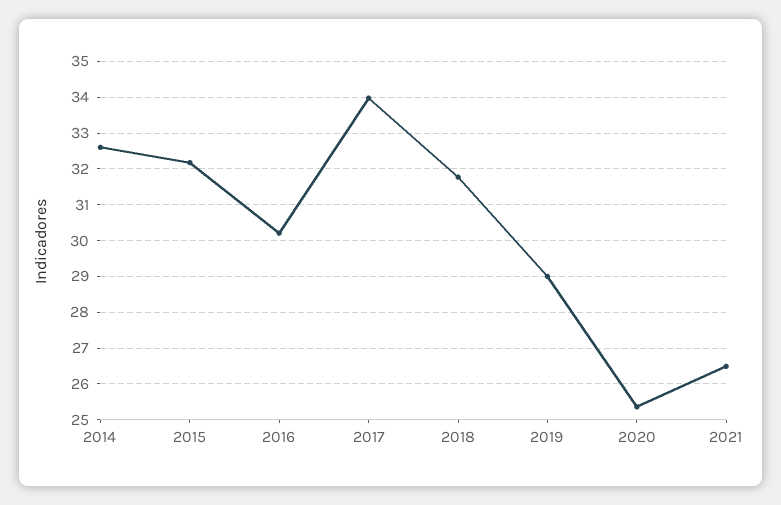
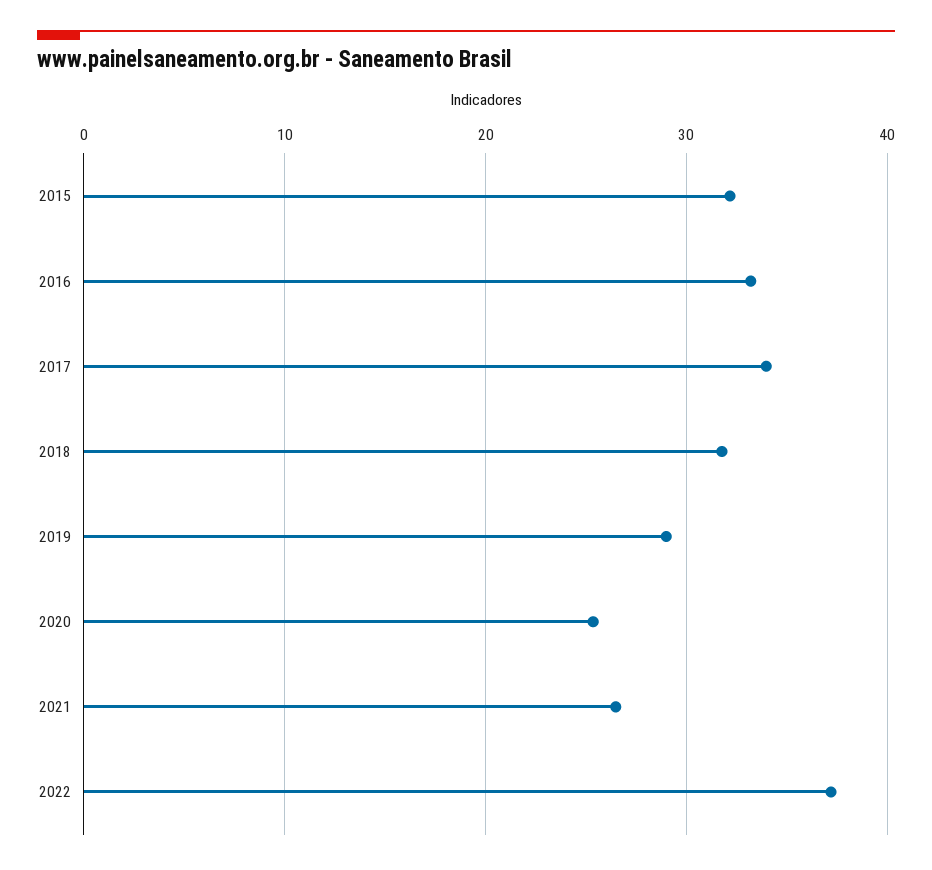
2014: 32.6 -> none
2016: 30.2 -> 33
2022: none -> 37

